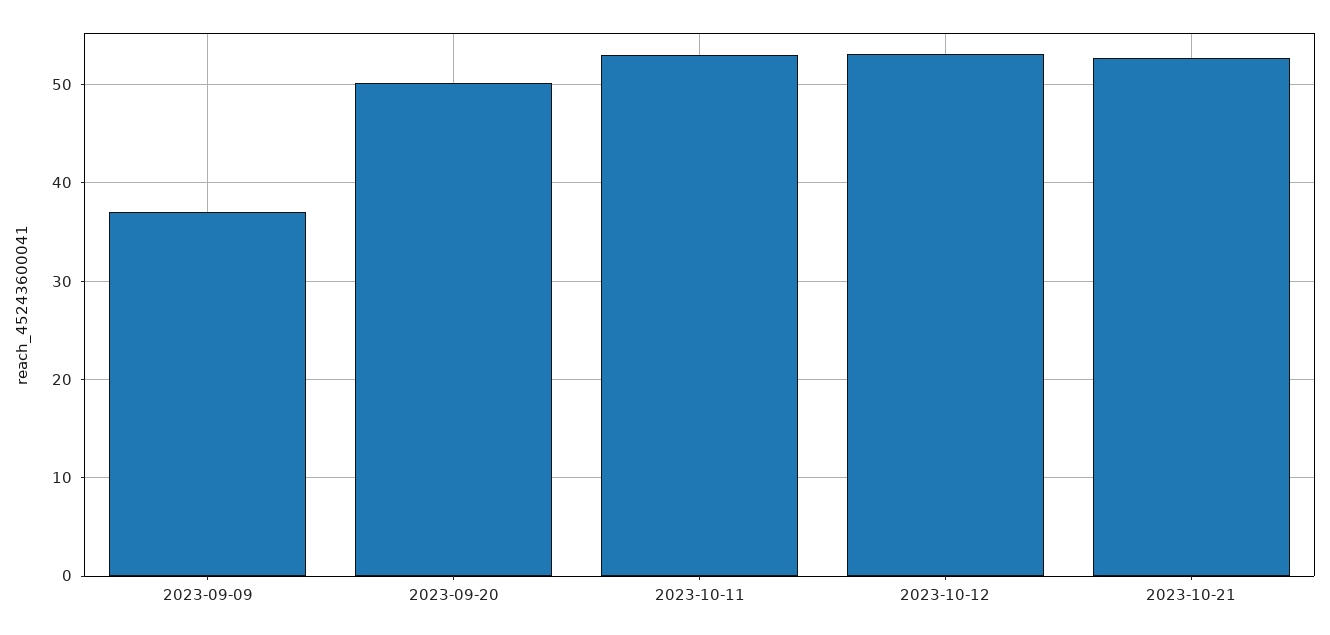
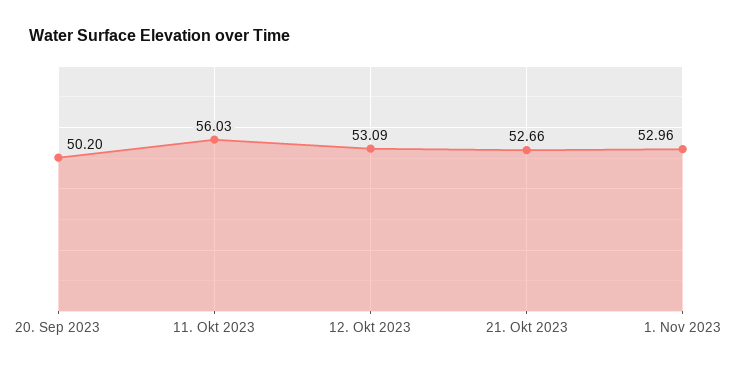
2023-09-09: 37 -> none
2023-10-11: 53 -> 56.03
1. Nov 2023: none -> 52.96

